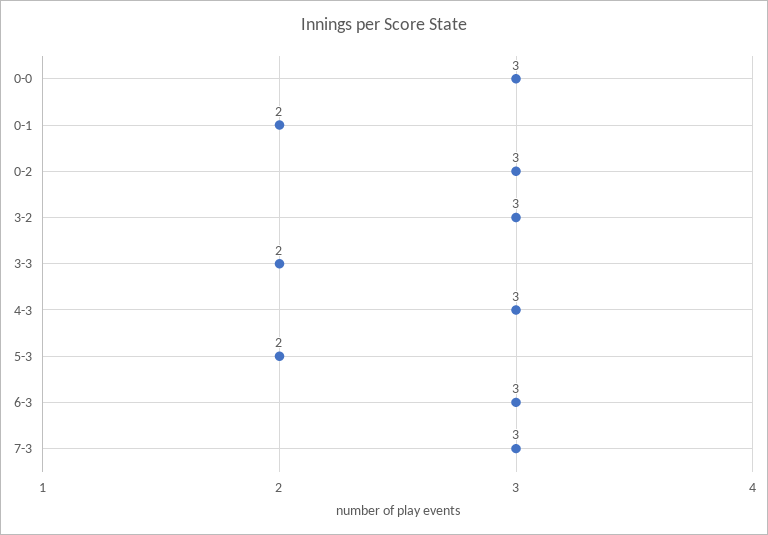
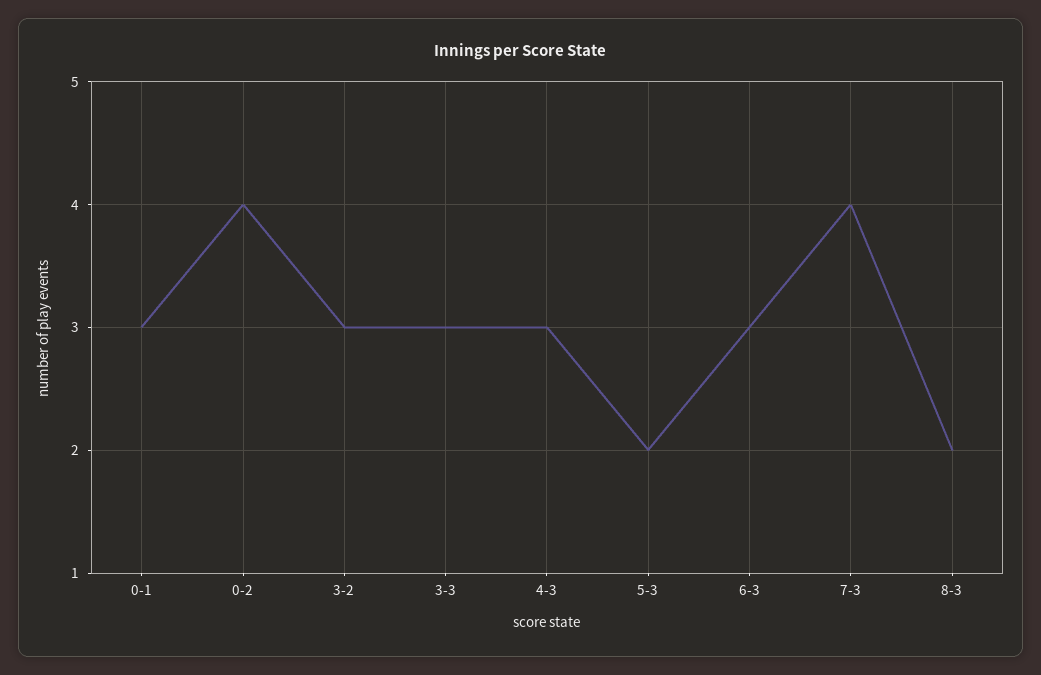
0-0: 3 -> none
0-1: 2 -> 3
0-2: 3 -> 4
3-3: 2 -> 3
7-3: 3 -> 4
8-3: none -> 2

